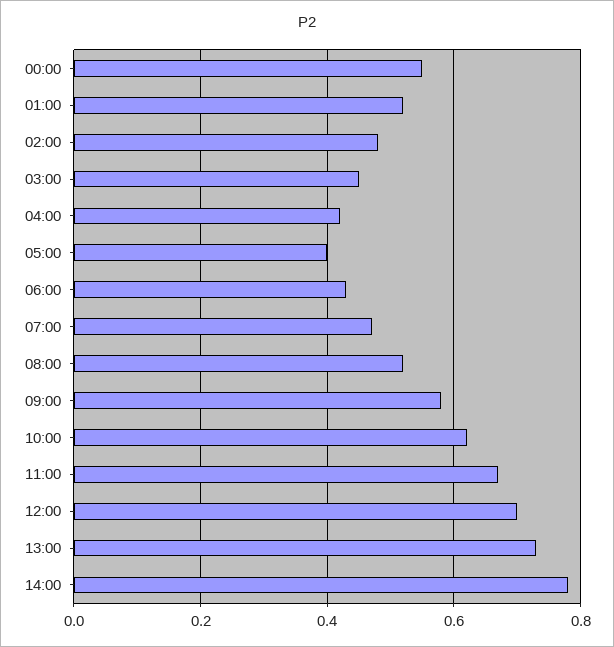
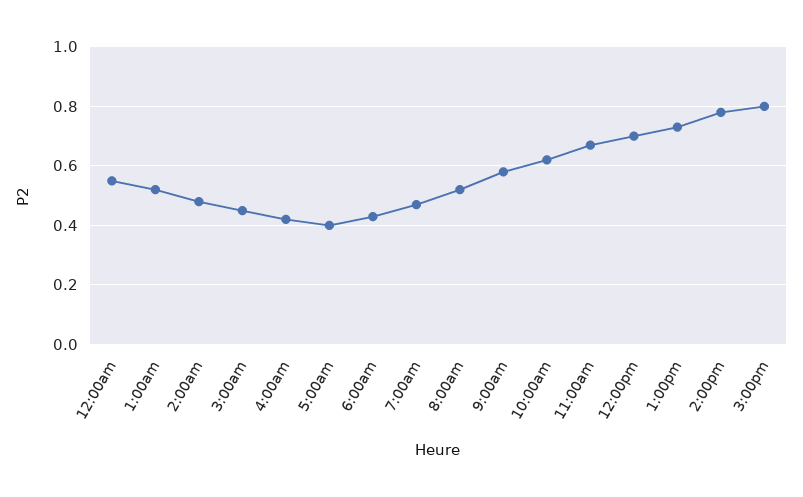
3:00pm: none -> 0.8

